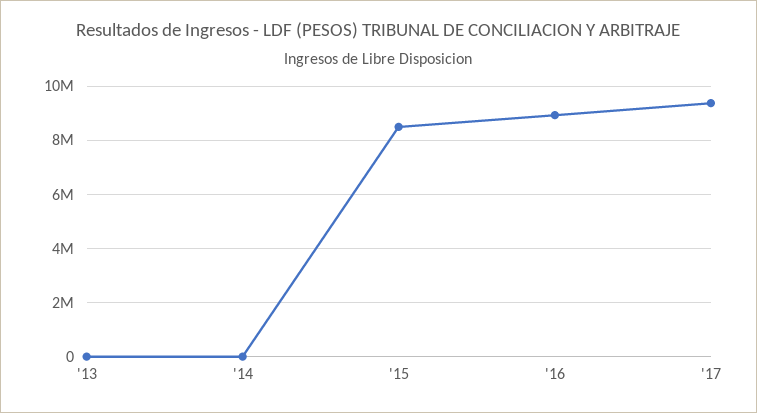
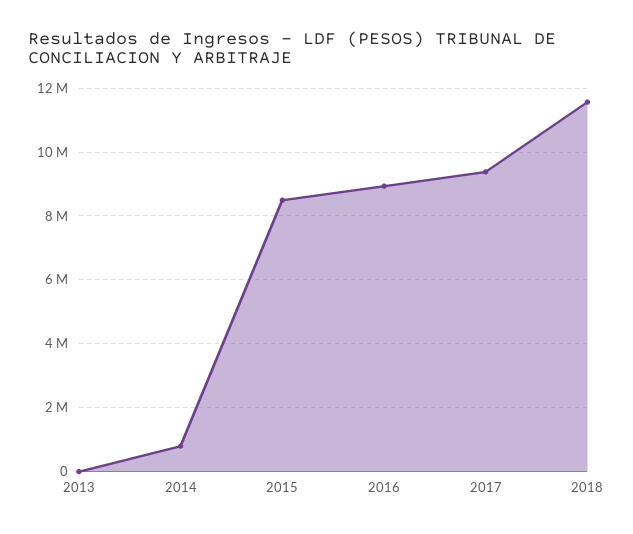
'14: 0 -> 800000
2018: none -> 11600000

